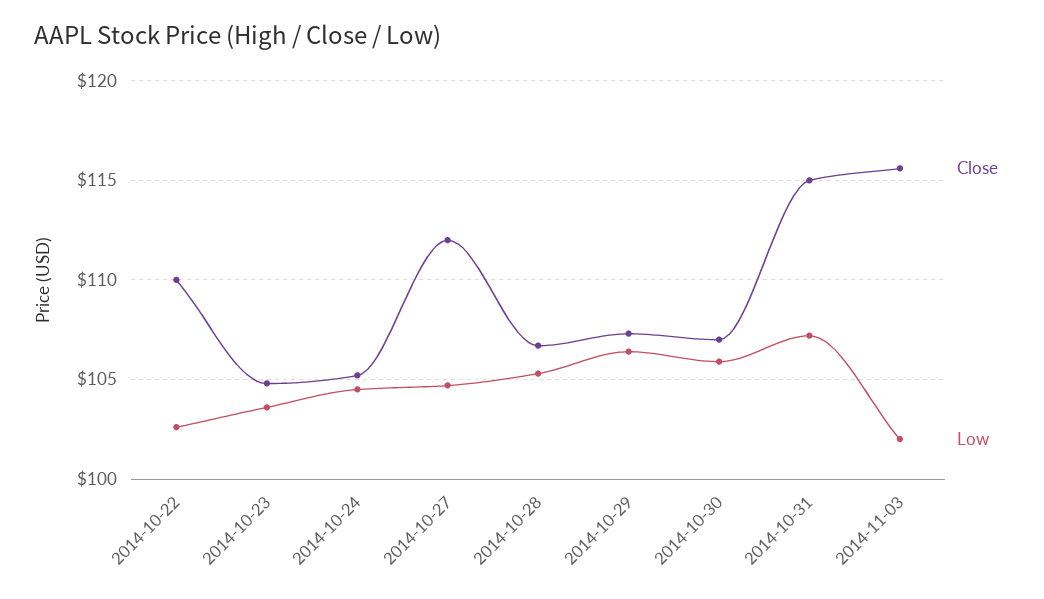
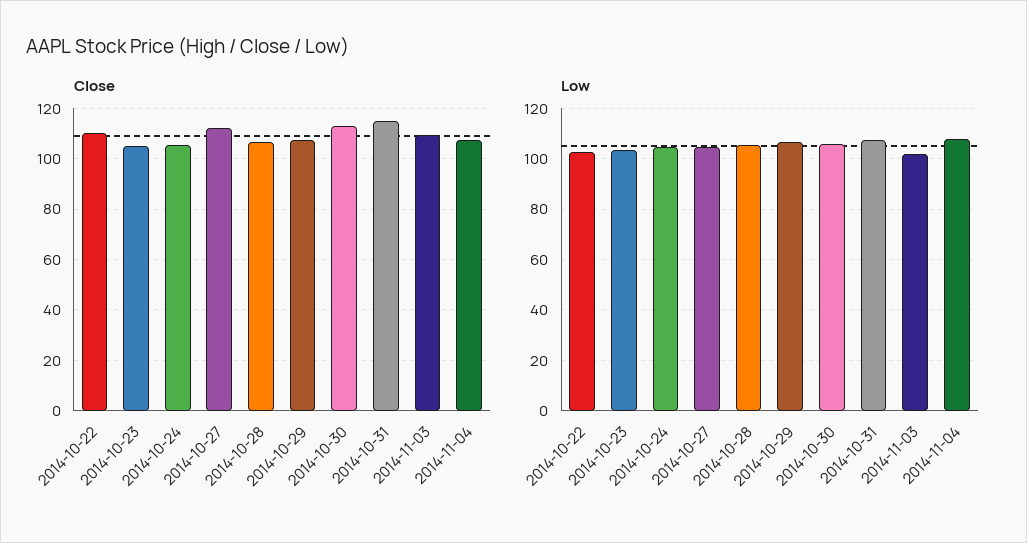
Close, 2014-10-30: 107 -> 112.5
Close, 2014-11-03: 115.5 -> 110
Close, 2014-11-04: none -> 107.5
Low, 2014-11-04: none -> 107.5

